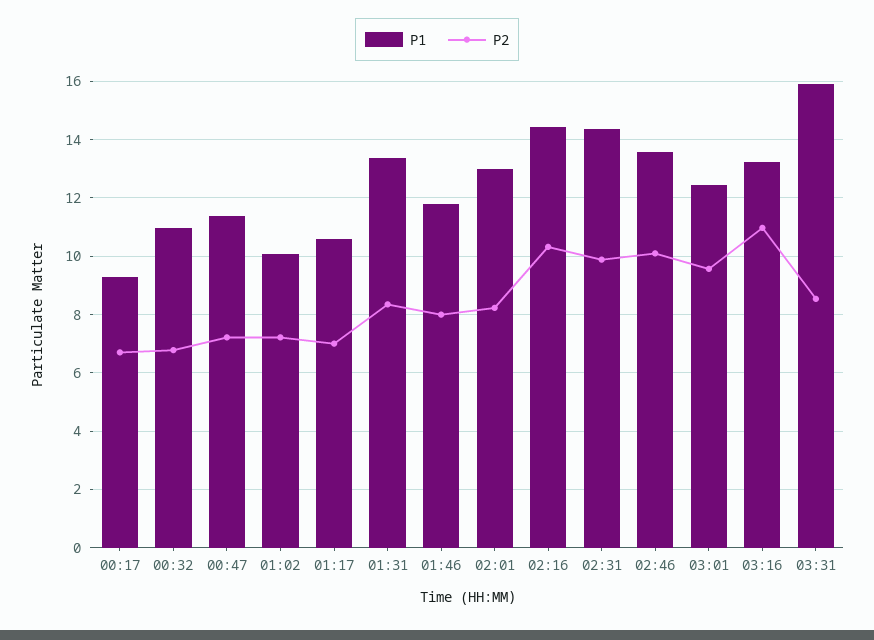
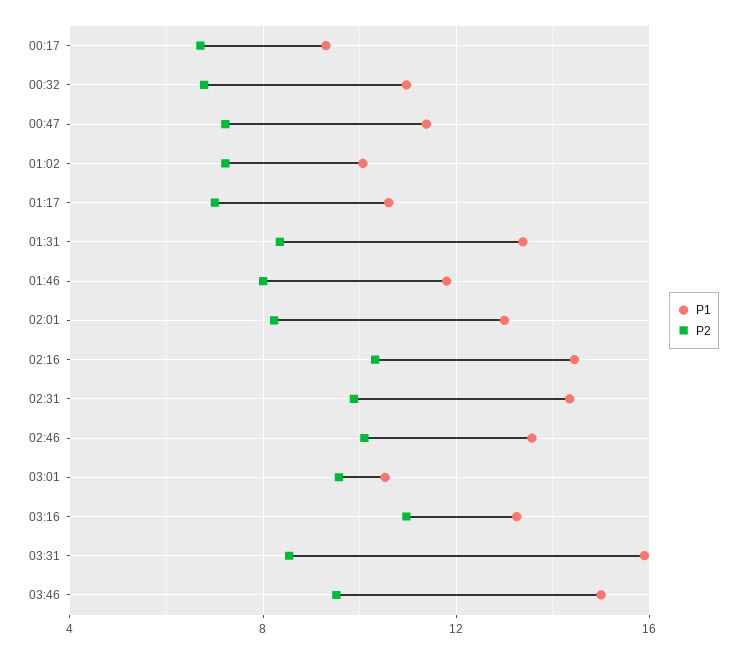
P1, 03:01: 12.5 -> 10.5
P1, 03:46: none -> 15
P2, 03:46: none -> 9.5

